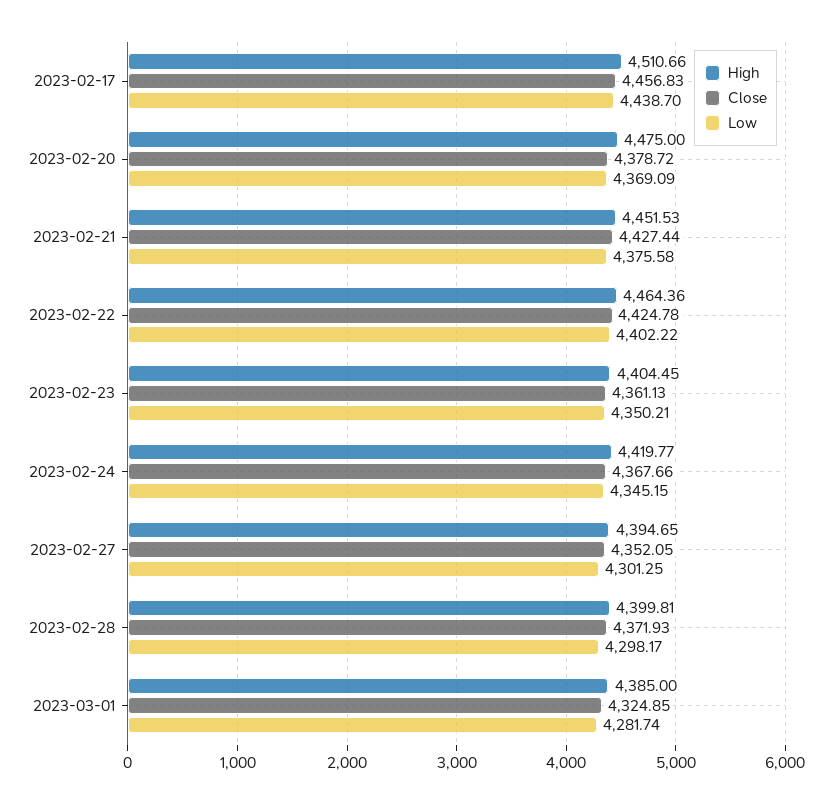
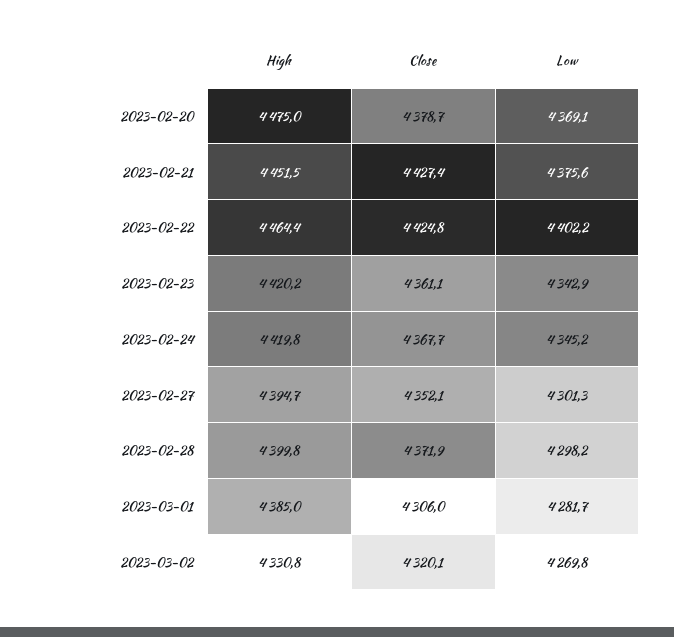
High, 2023-02-17: 4510.66 -> none
Close, 2023-02-17: 4456.83 -> none
Low, 2023-02-17: 4438.7 -> none
High, 2023-02-23: 4404.45 -> 4420.2
Low, 2023-02-23: 4350.21 -> 4342.9
Close, 2023-03-01: 4324.85 -> 4306
High, 2023-03-02: none -> 4330.8
Close, 2023-03-02: none -> 4320.1
Low, 2023-03-02: none -> 4269.8

